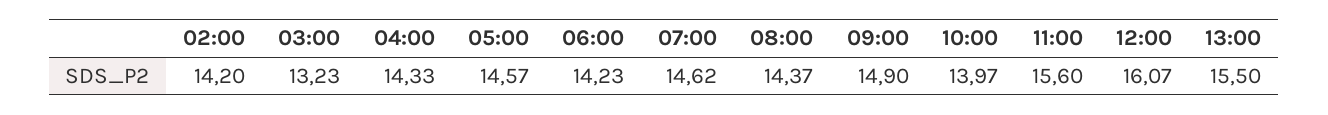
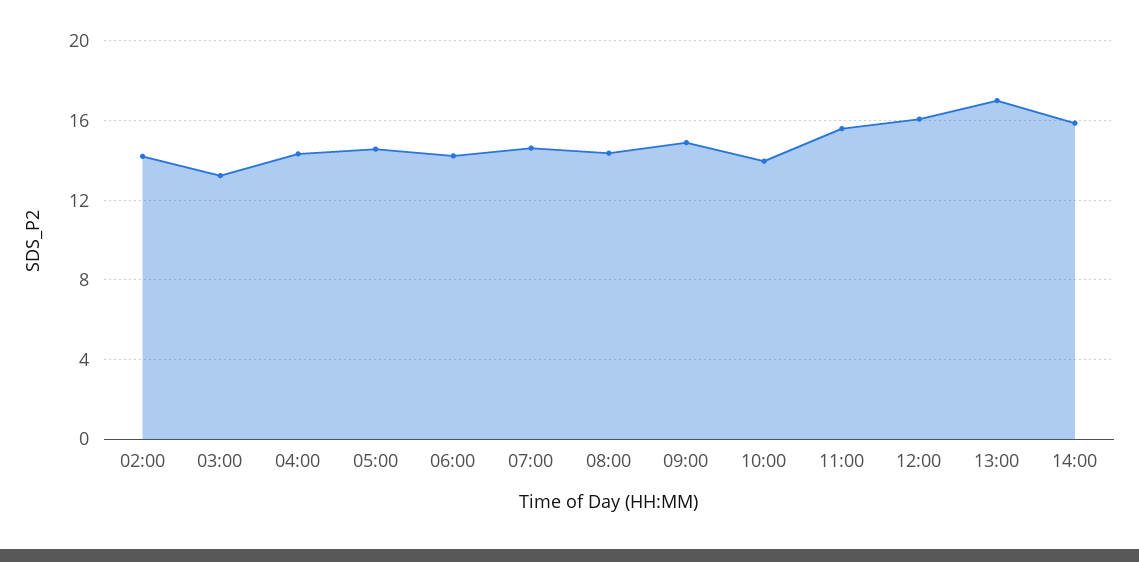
13:00: 15.5 -> 17
14:00: none -> 16

